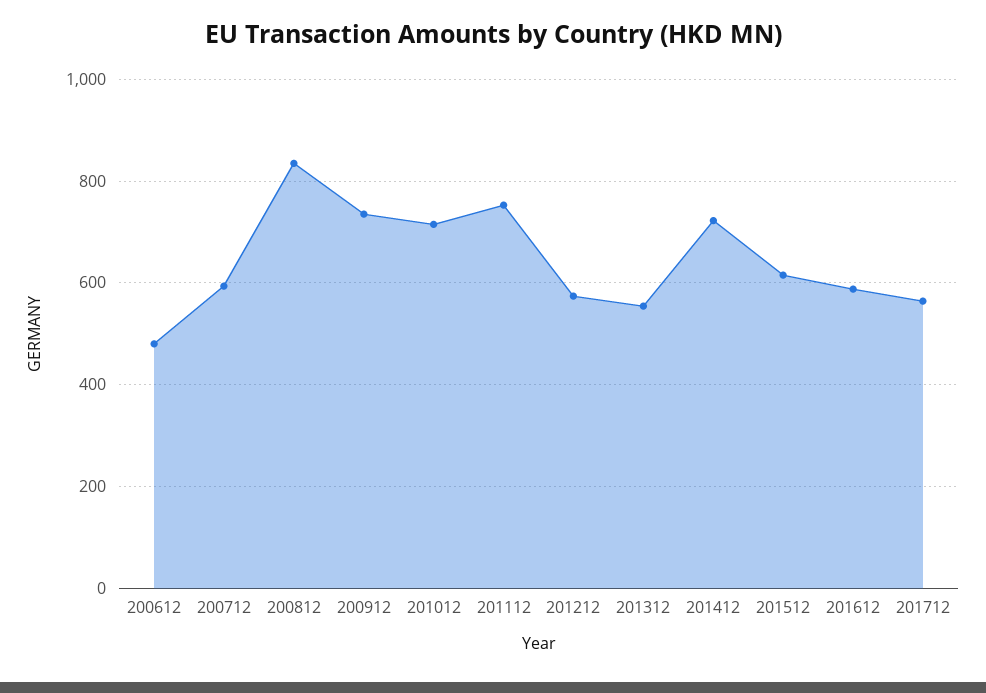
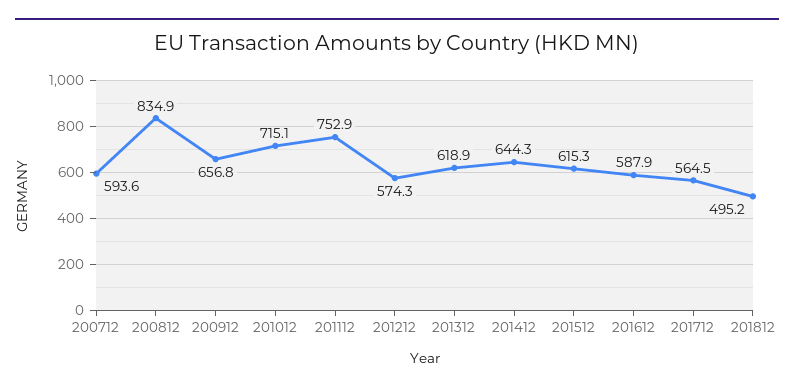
200612: 480 -> none
200912: 740 -> 656.8
201312: 560 -> 618.9
201412: 720 -> 644.3
201812: none -> 495.2

